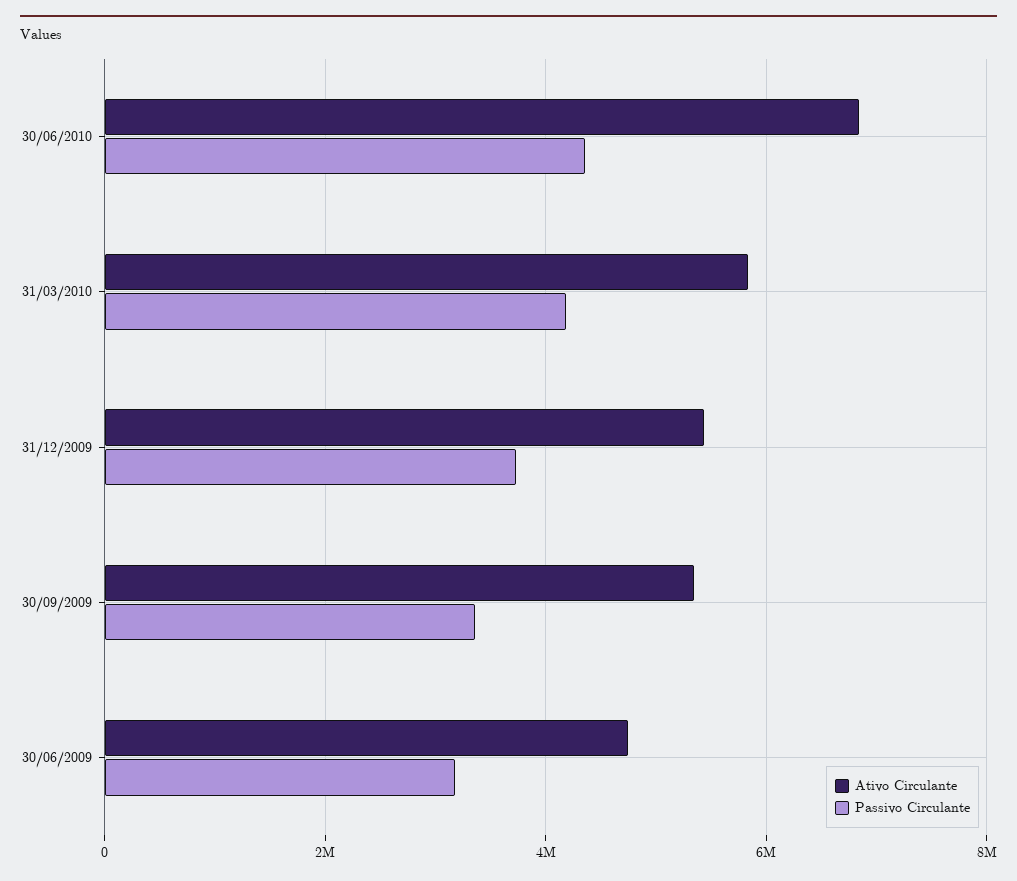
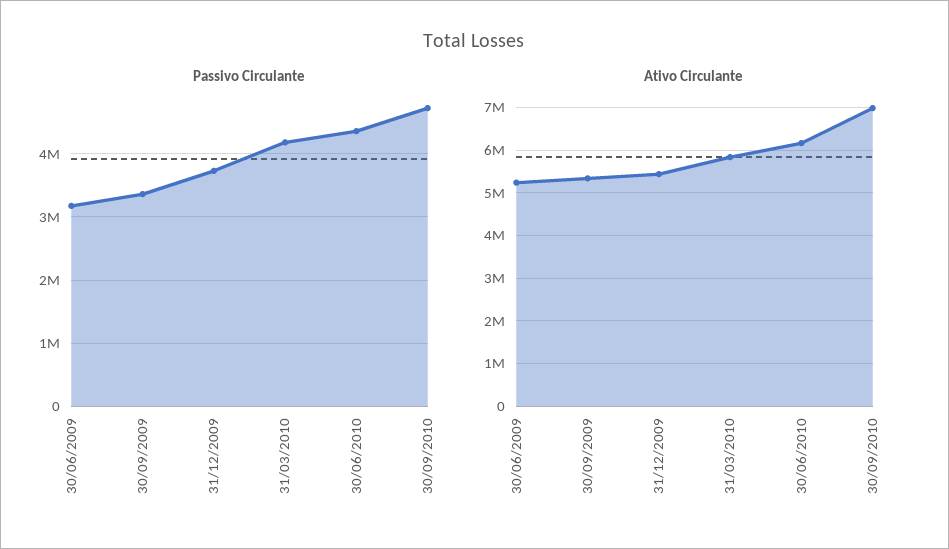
Ativo Circulante, 30/06/2010: 6800000 -> 6200000
Ativo Circulante, 30/06/2009: 4800000 -> 5200000
Passivo Circulante, 30/09/2010: none -> 4700000
Ativo Circulante, 30/09/2010: none -> 7000000

